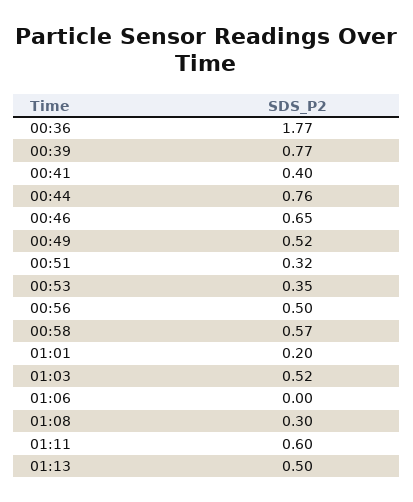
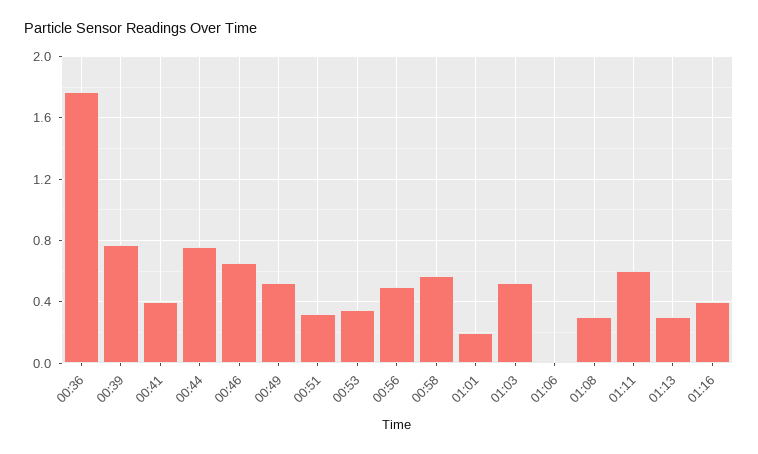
01:13: 0.5 -> 0.3
01:16: none -> 0.4

